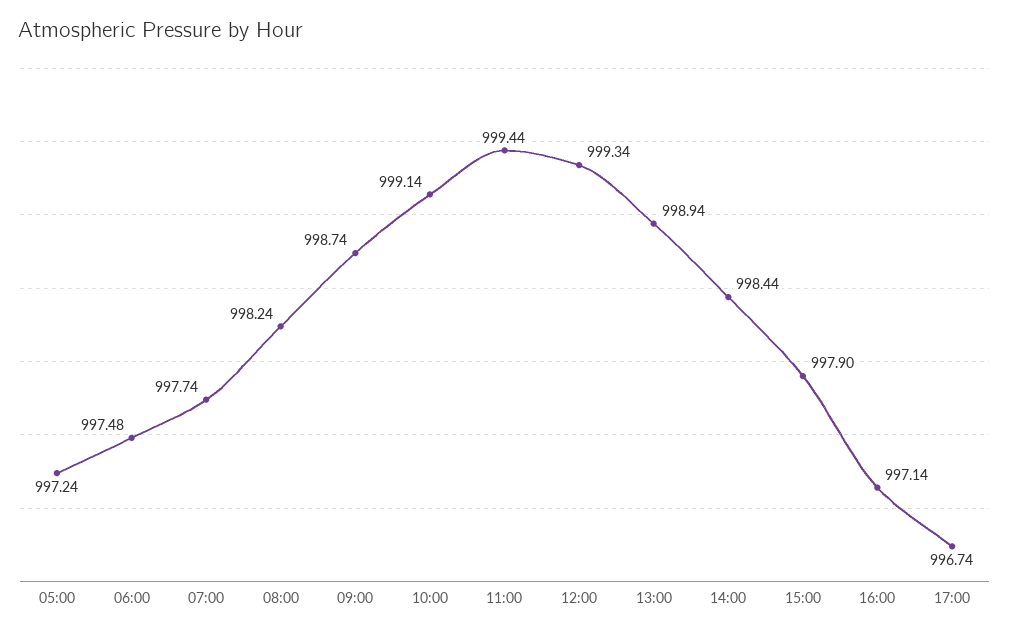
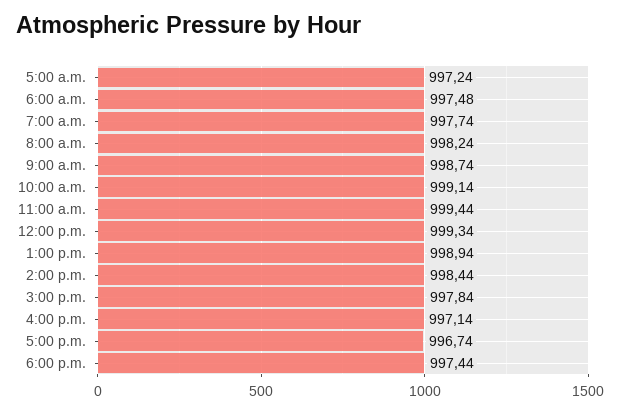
15:00: 997.9 -> 997.84
6:00 p.m.: none -> 997.44

